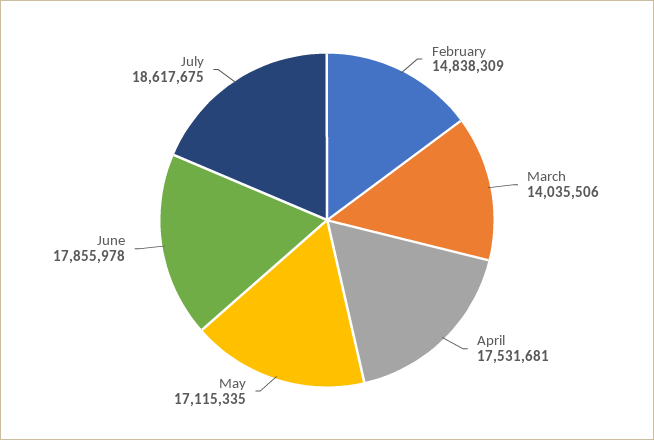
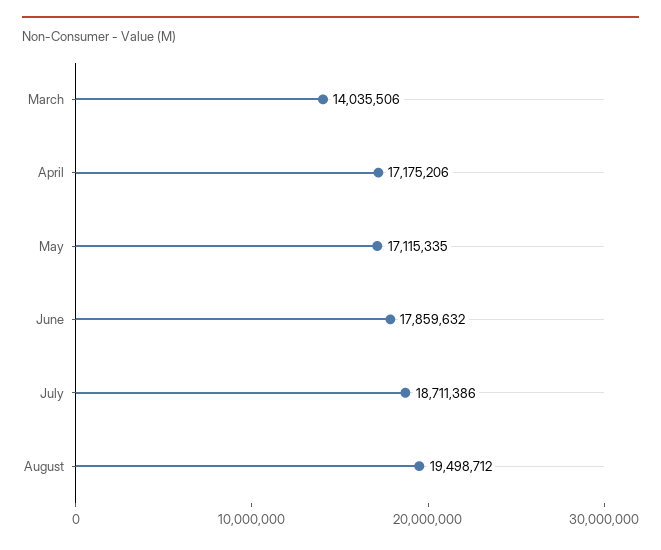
February: 14838309 -> none
April: 17531681 -> 17175206
June: 17855978 -> 17859632
July: 18617675 -> 18711386
August: none -> 19498712

